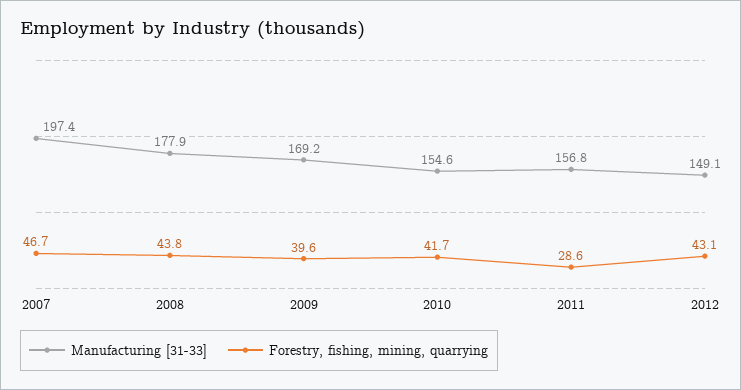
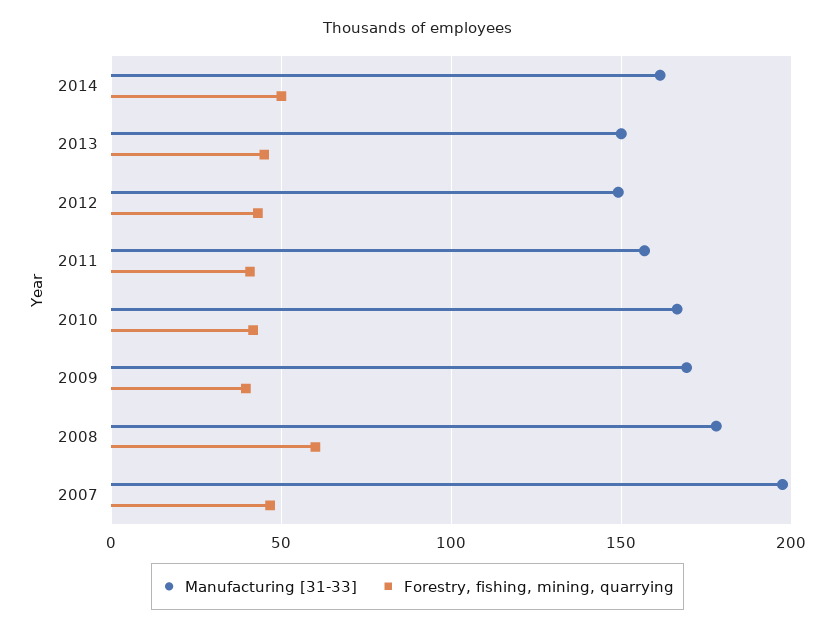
Forestry, fishing, mining, quarrying, 2008: 43.8 -> 60
Manufacturing [31-33], 2010: 154.6 -> 165
Forestry, fishing, mining, quarrying, 2011: 28.6 -> 40
Manufacturing [31-33], 2014: none -> 160
Forestry, fishing, mining, quarrying, 2014: none -> 50
Manufacturing [31-33], 2013: none -> 150
Forestry, fishing, mining, quarrying, 2013: none -> 45

